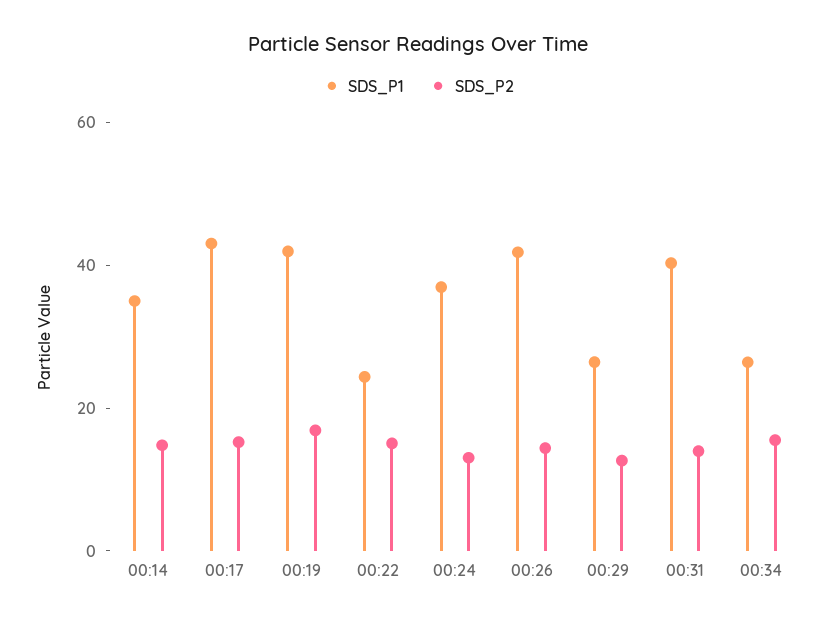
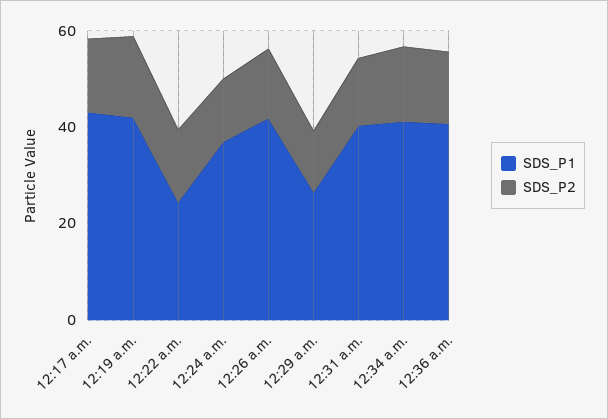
SDS_P1, 00:14: 35 -> none
SDS_P2, 00:14: 15 -> none
SDS_P1, 00:34: 25 -> 40
SDS_P1, 12:36 a.m.: none -> 40
SDS_P2, 12:36 a.m.: none -> 15

